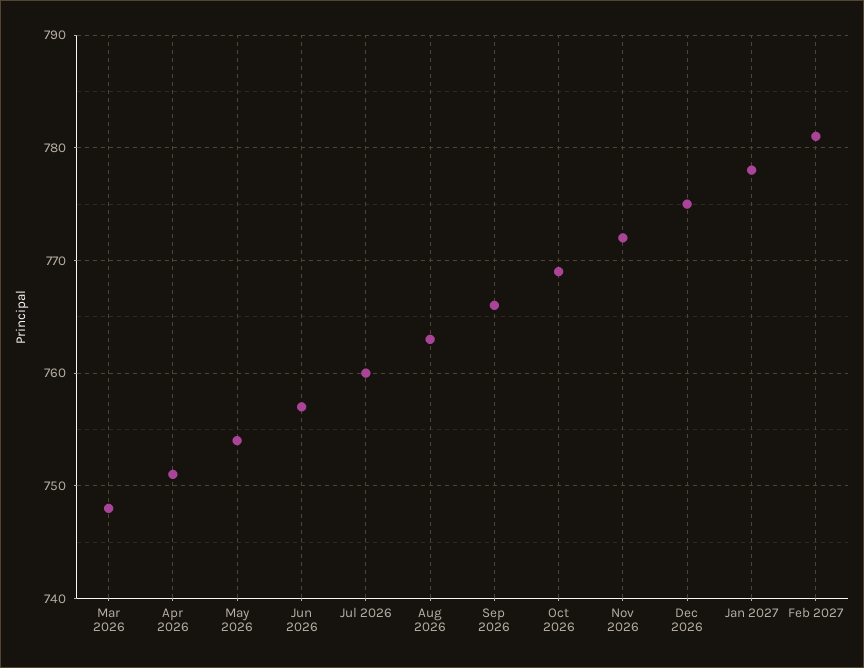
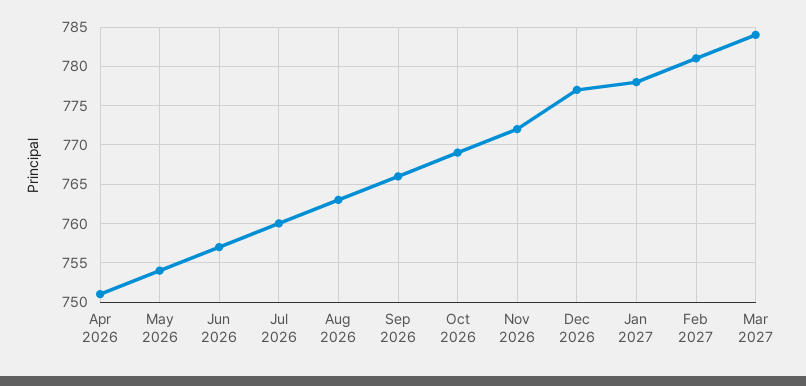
Mar 2026: 748 -> none
Dec 2026: 775 -> 777
Mar 2027: none -> 784

